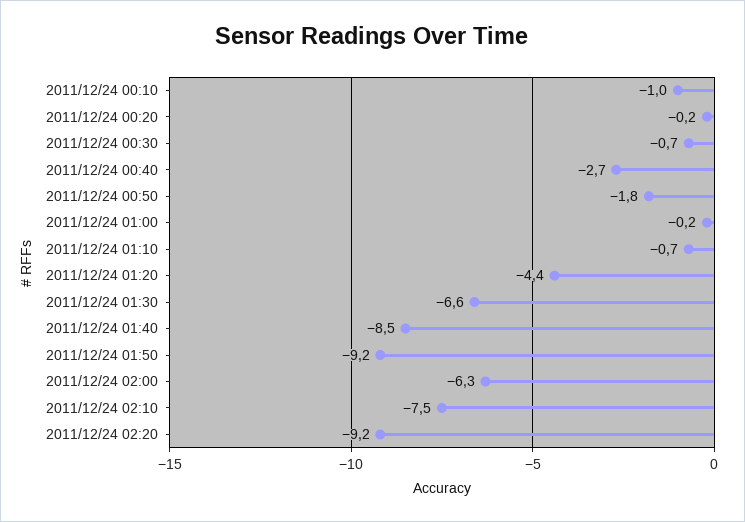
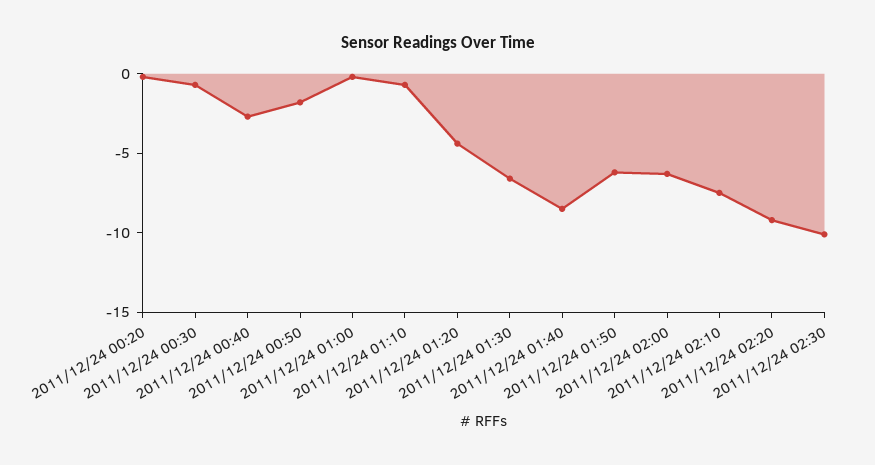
2011/12/24 00:10: -1 -> none
2011/12/24 01:50: -9.2 -> -6
2011/12/24 02:30: none -> -10

